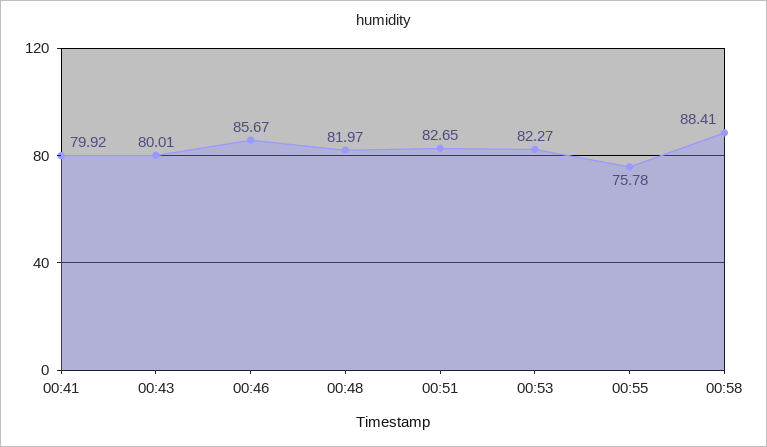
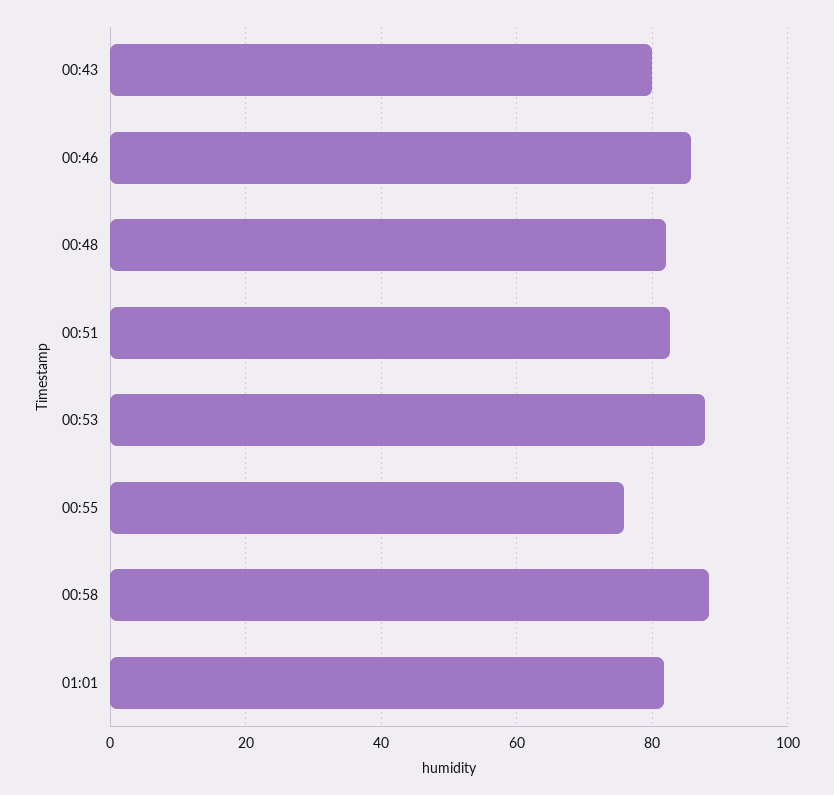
00:41: 79.92 -> none
00:53: 82.27 -> 88
01:01: none -> 82

